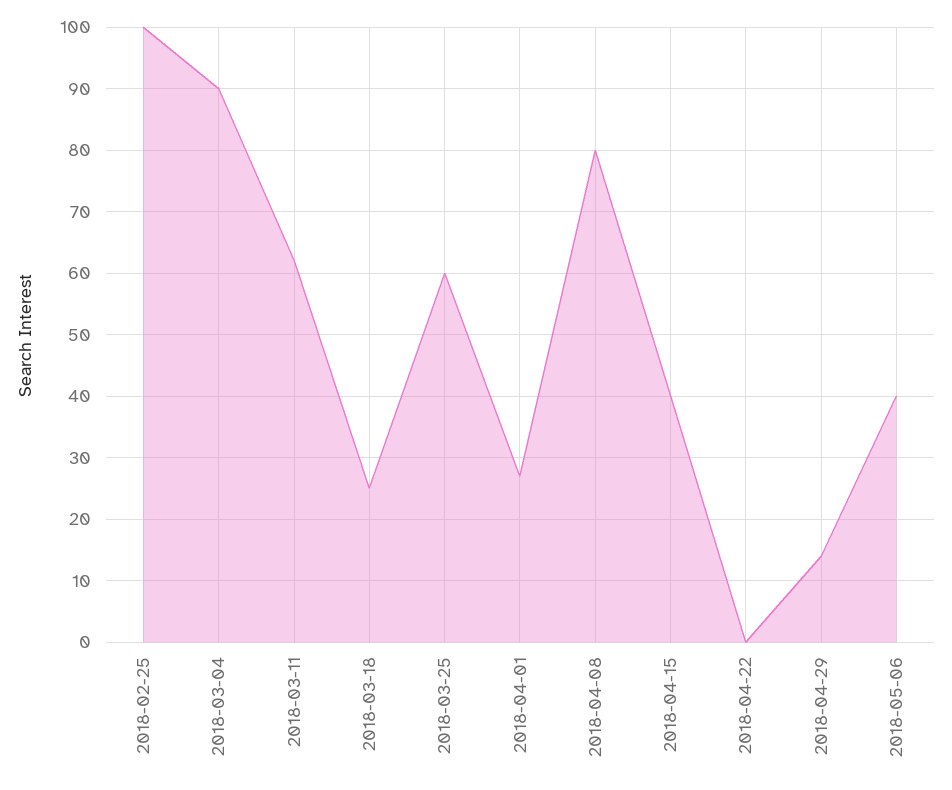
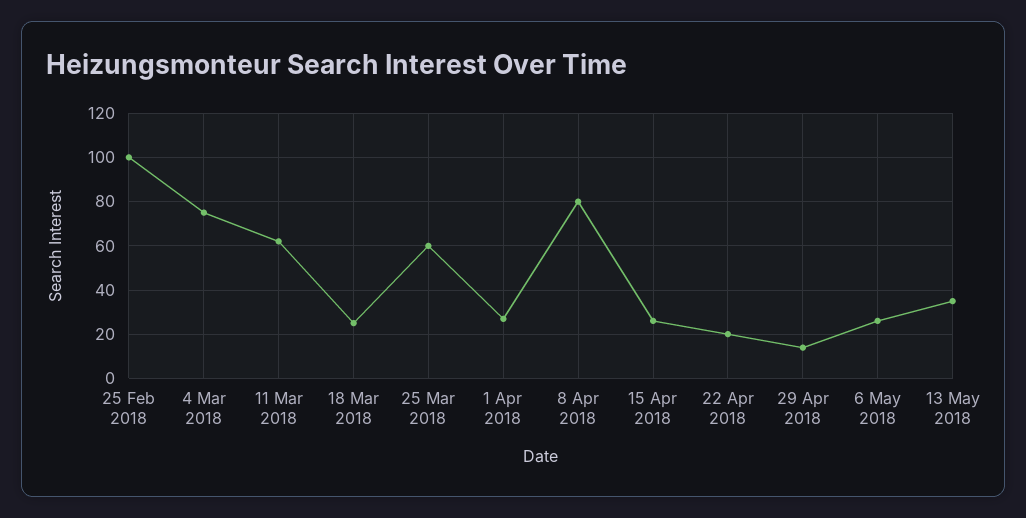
2018-03-04: 90 -> 75
2018-04-15: 40 -> 25
2018-04-22: 0 -> 20
2018-05-06: 40 -> 25
13 May 2018: none -> 35

